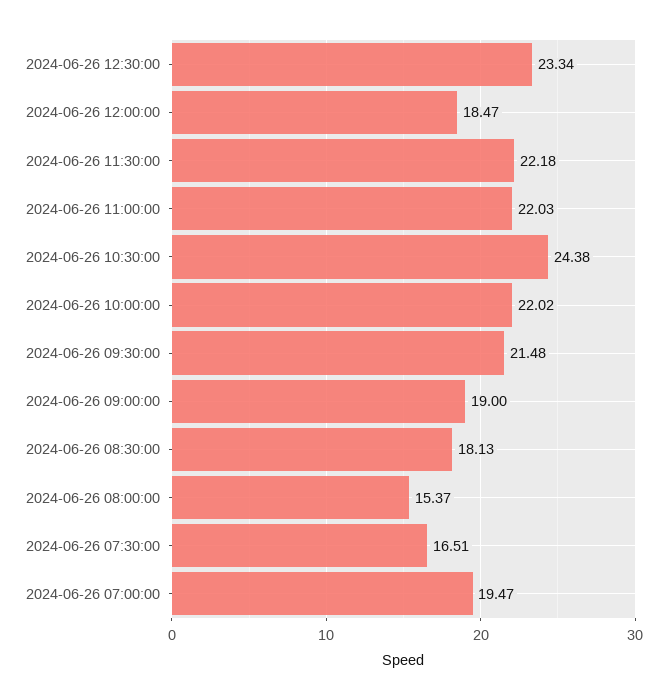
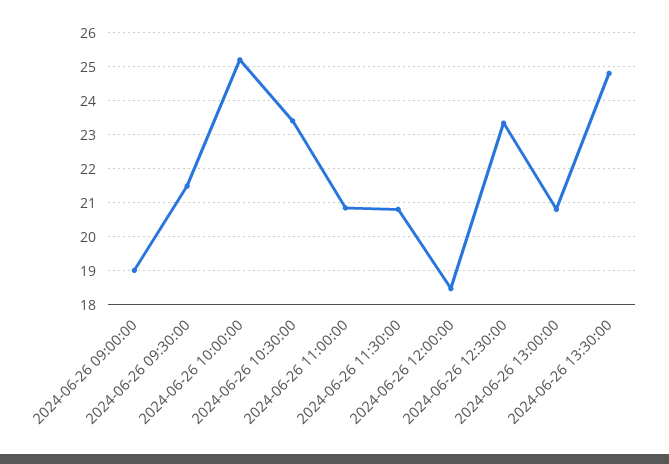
2024-06-26 11:30:00: 22.18 -> 20.8
2024-06-26 11:00:00: 22.03 -> 20.8
2024-06-26 10:30:00: 24.38 -> 23.4
2024-06-26 10:00:00: 22.02 -> 25.2
2024-06-26 08:30:00: 18.13 -> none
2024-06-26 08:00:00: 15.37 -> none
2024-06-26 07:30:00: 16.51 -> none
2024-06-26 07:00:00: 19.47 -> none
2024-06-26 13:00:00: none -> 20.8
2024-06-26 13:30:00: none -> 24.8

